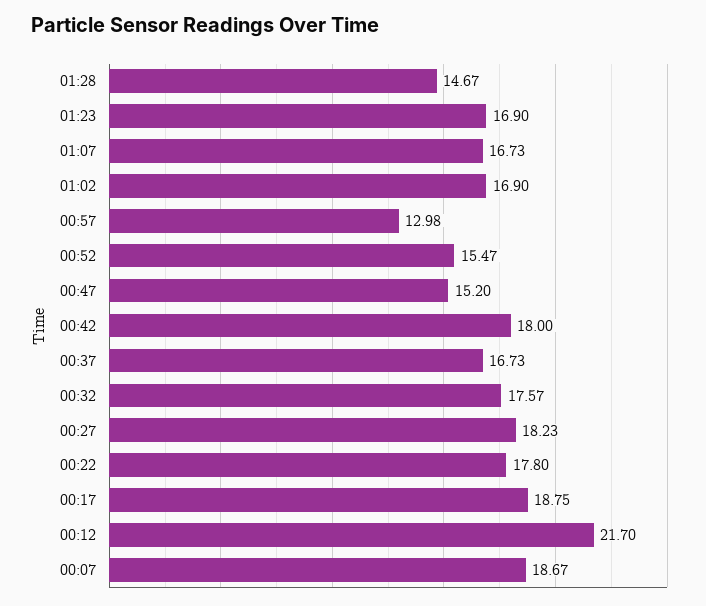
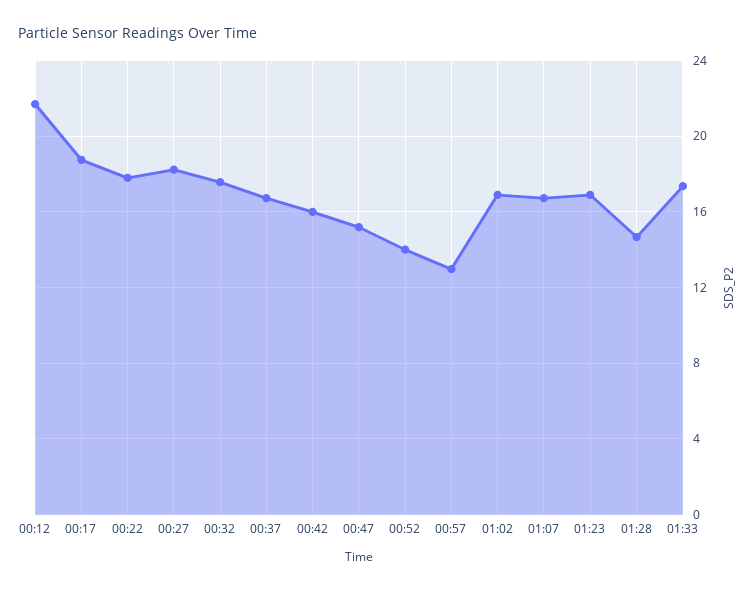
00:52: 15.47 -> 14
00:42: 18 -> 16
00:07: 18.67 -> none
01:33: none -> 17.5

